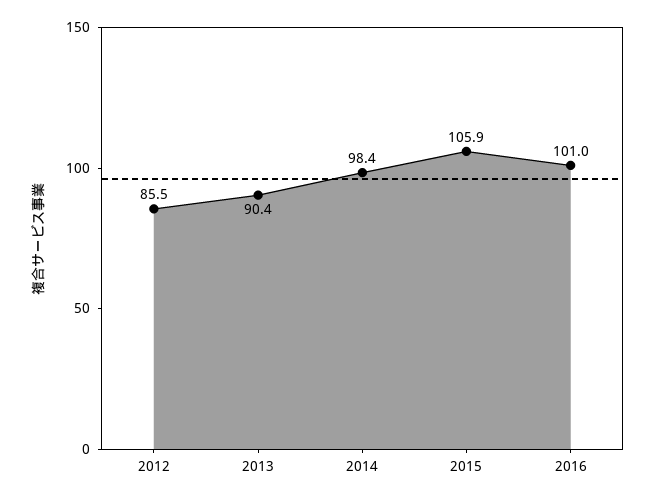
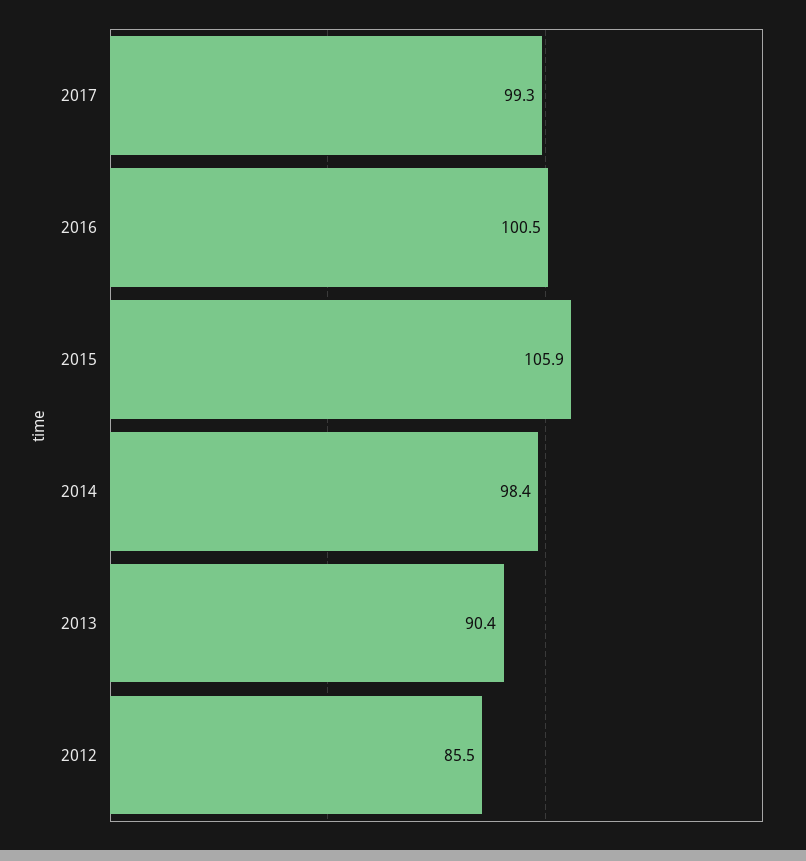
2016: 101 -> 100.5
2017: none -> 99.3

